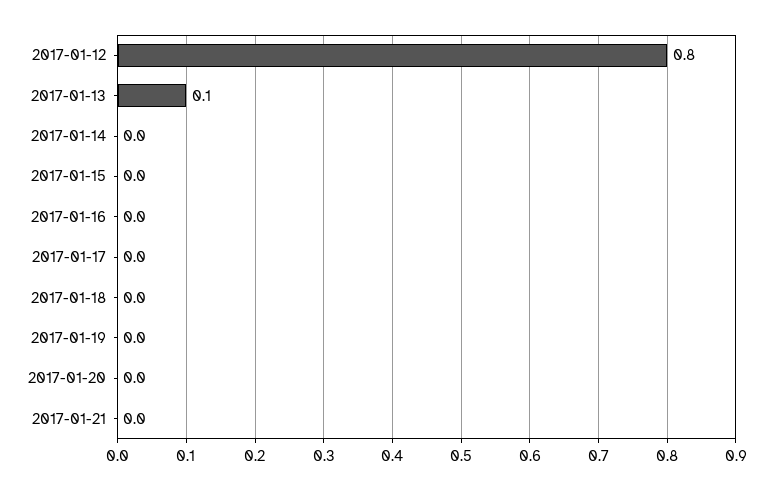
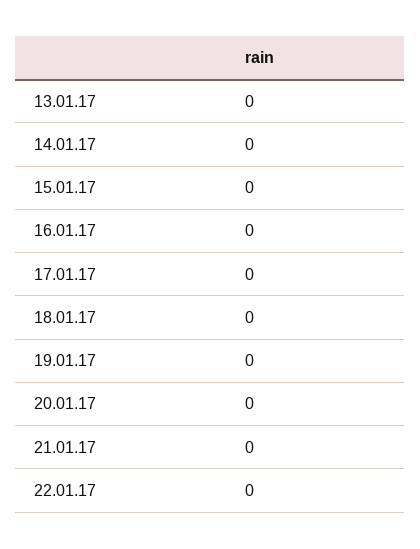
2017-01-12: 0.8 -> none
2017-01-13: 0.1 -> 0
22.01.17: none -> 0

